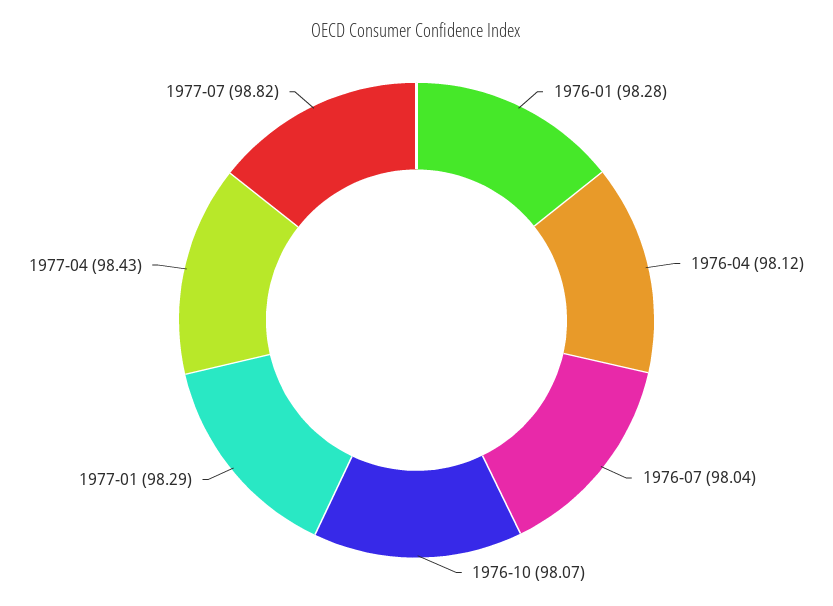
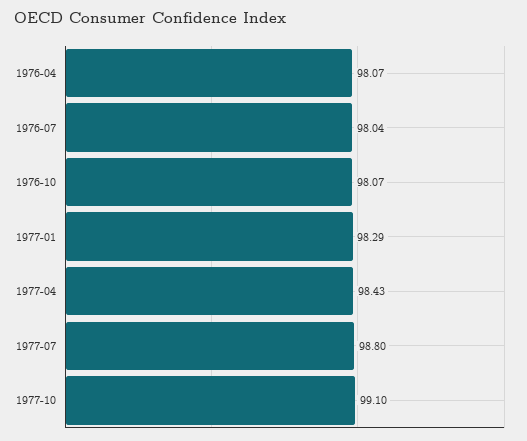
1976-01: 98.28 -> none
1976-04: 98.12 -> 98.07
1977-07: 98.82 -> 98.8
1977-10: none -> 99.1

